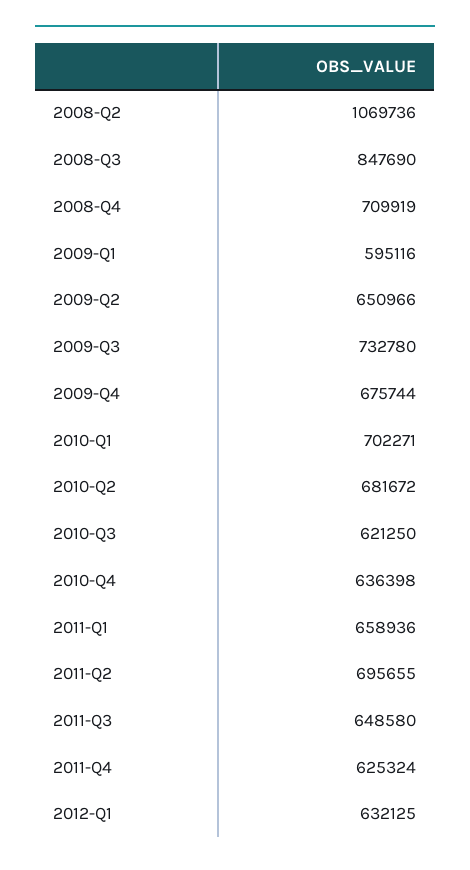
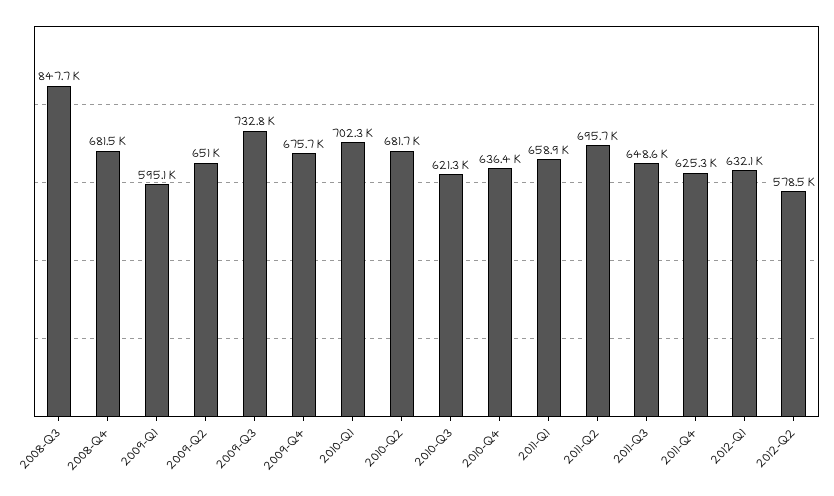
2008-Q2: 1069736 -> none
2008-Q4: 709919 -> 681500
2012-Q2: none -> 578500

